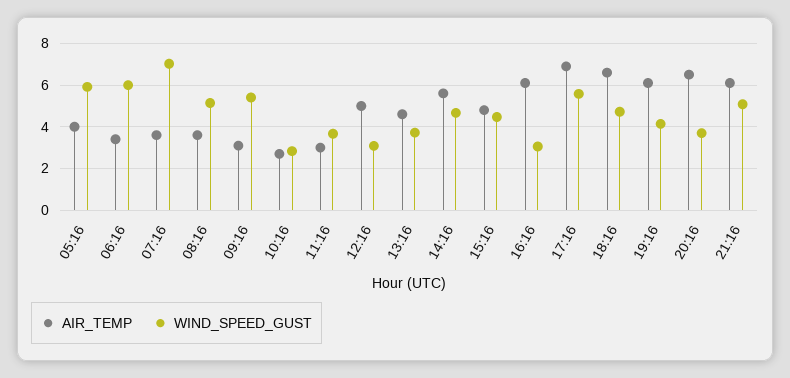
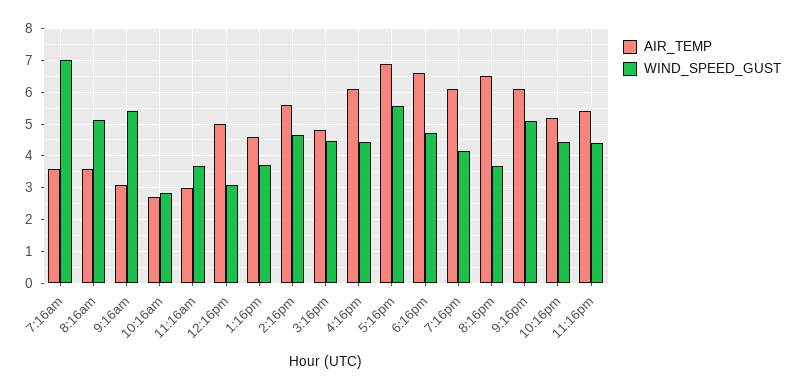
AIR_TEMP, 05:16: 4 -> none
WIND_SPEED_GUST, 05:16: 6 -> none
AIR_TEMP, 06:16: 3.5 -> none
WIND_SPEED_GUST, 06:16: 6 -> none
WIND_SPEED_GUST, 16:16: 3 -> 4.4
AIR_TEMP, 10:16pm: none -> 5.2
WIND_SPEED_GUST, 10:16pm: none -> 4.4
AIR_TEMP, 11:16pm: none -> 5.4
WIND_SPEED_GUST, 11:16pm: none -> 4.4

